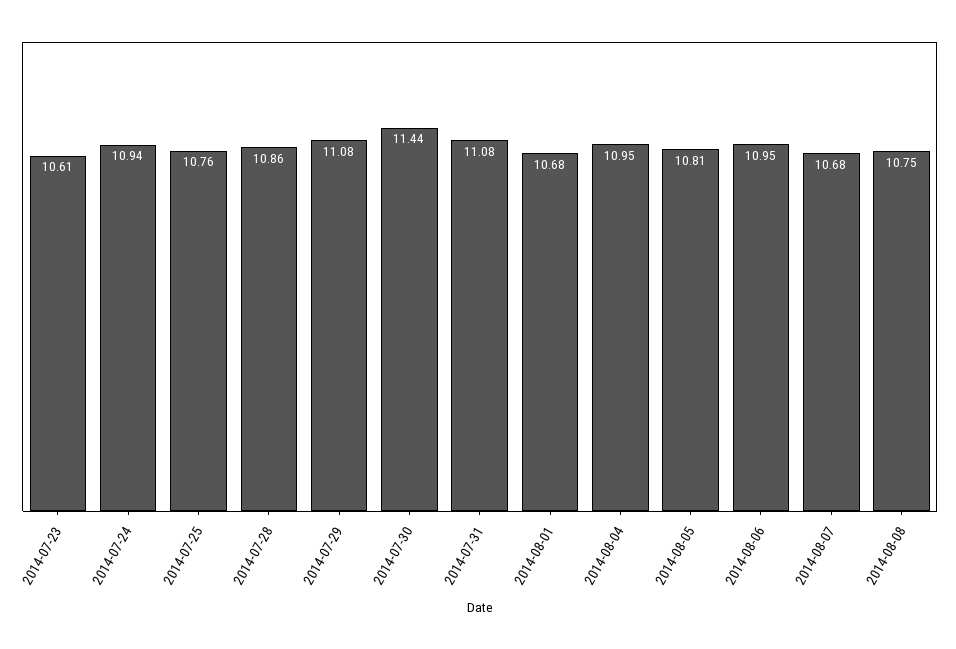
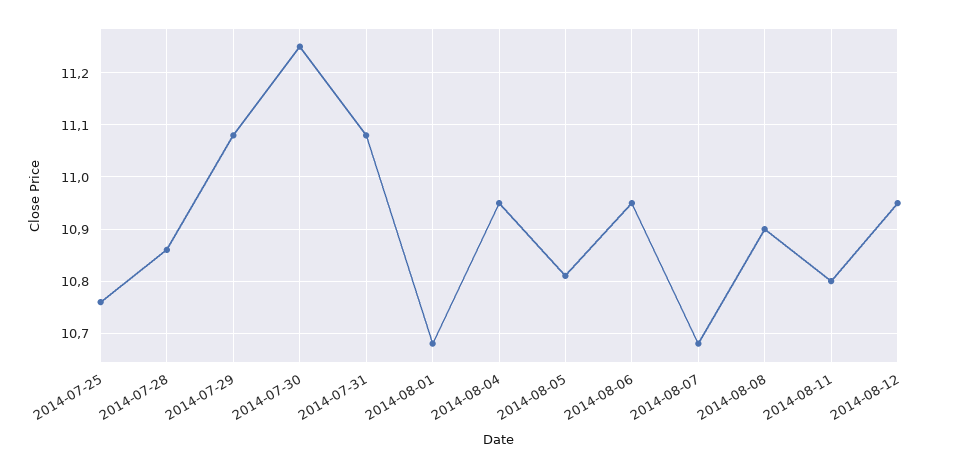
2014-07-23: 10.61 -> none
2014-07-24: 10.94 -> none
2014-07-30: 11.44 -> 11.25
2014-08-08: 10.75 -> 10.9
2014-08-11: none -> 10.8
2014-08-12: none -> 10.95

